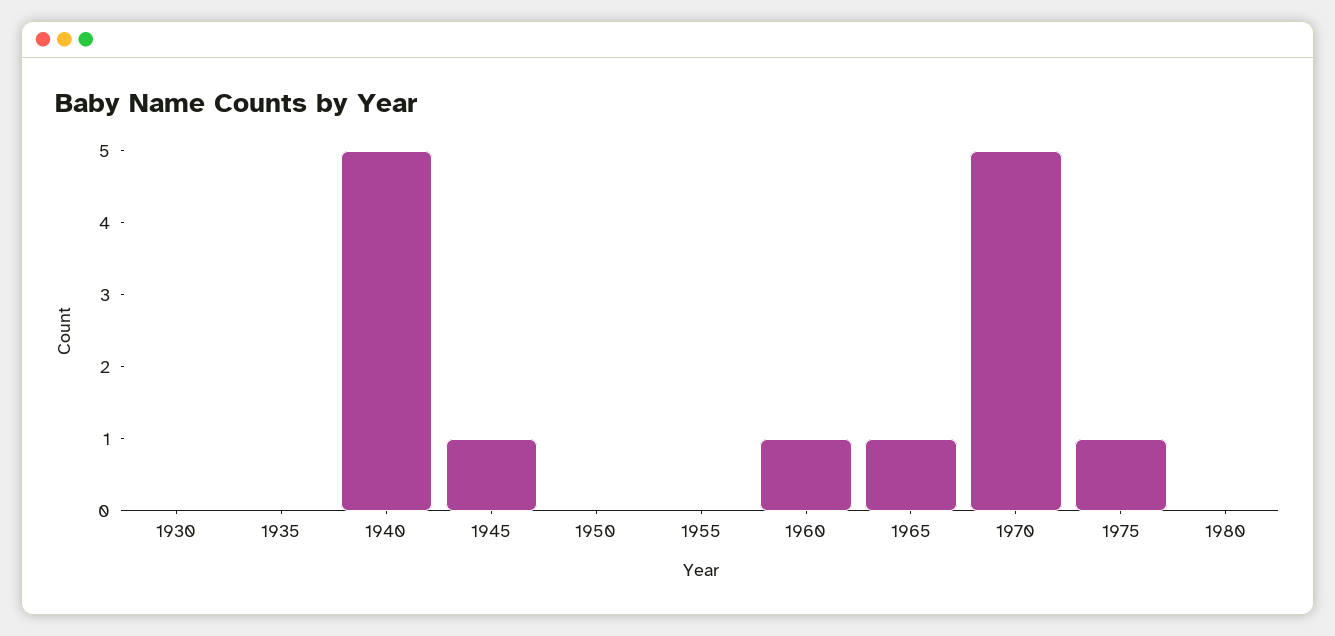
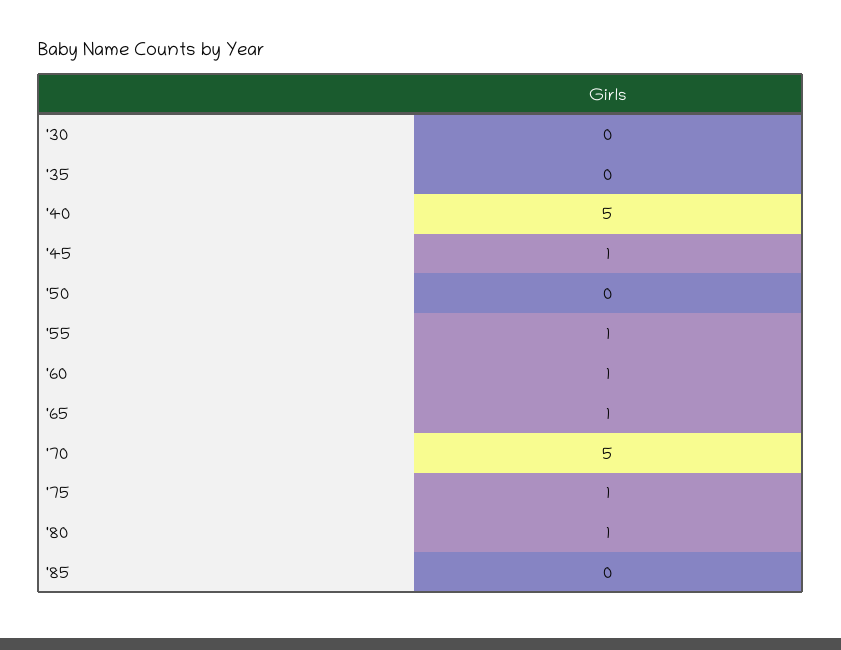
1955: 0 -> 1
1980: 0 -> 1
'85: none -> 0

